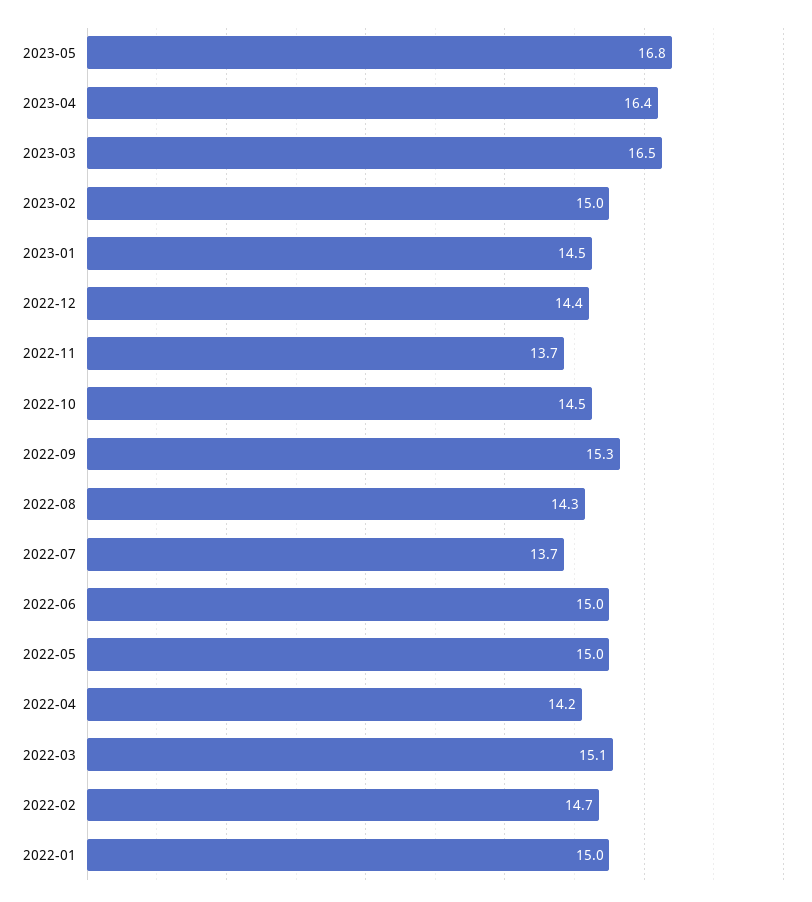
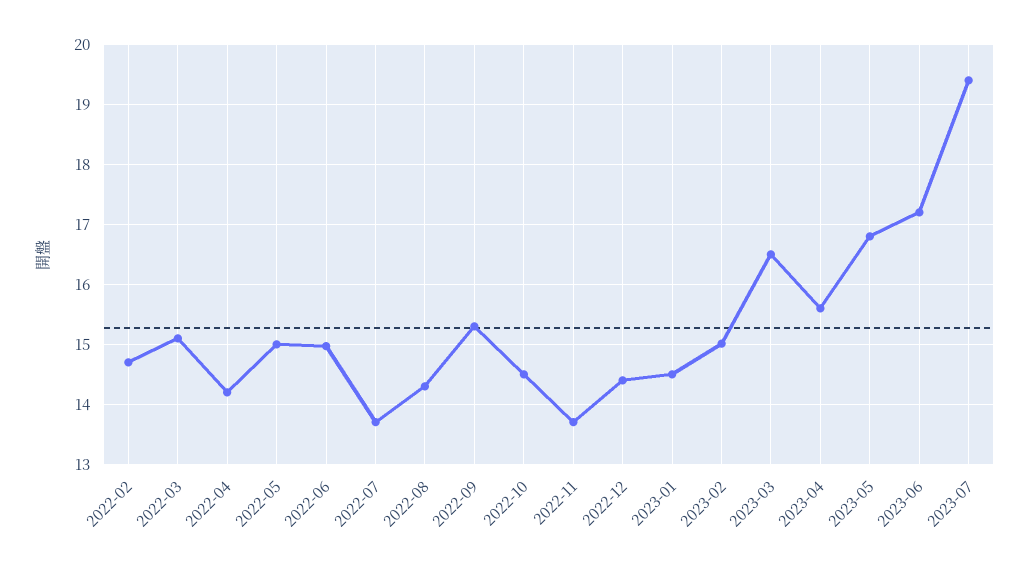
2023-04: 16.4 -> 15.6
2022-01: 15 -> none
2023-06: none -> 17.2
2023-07: none -> 19.4

